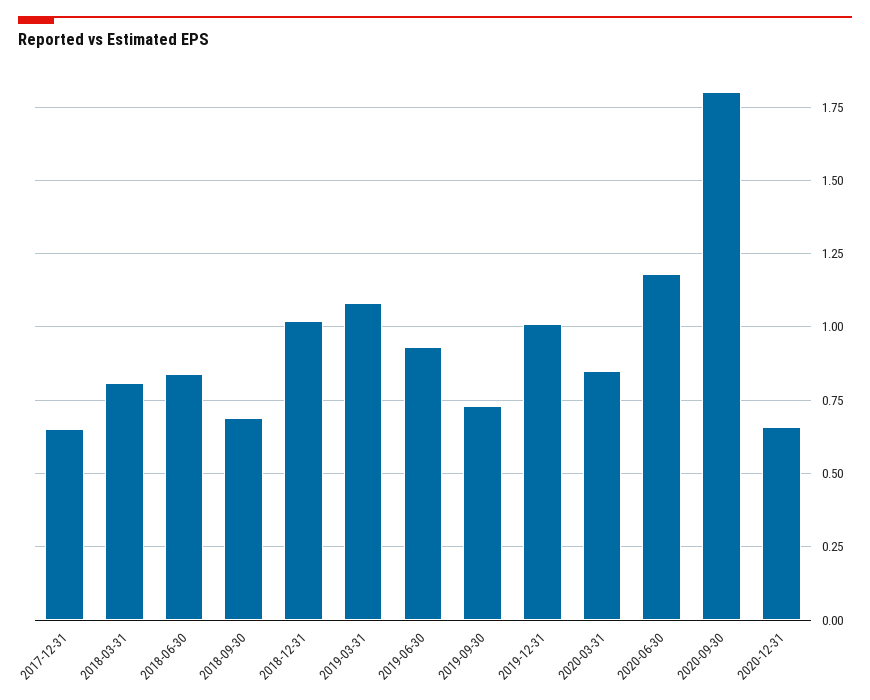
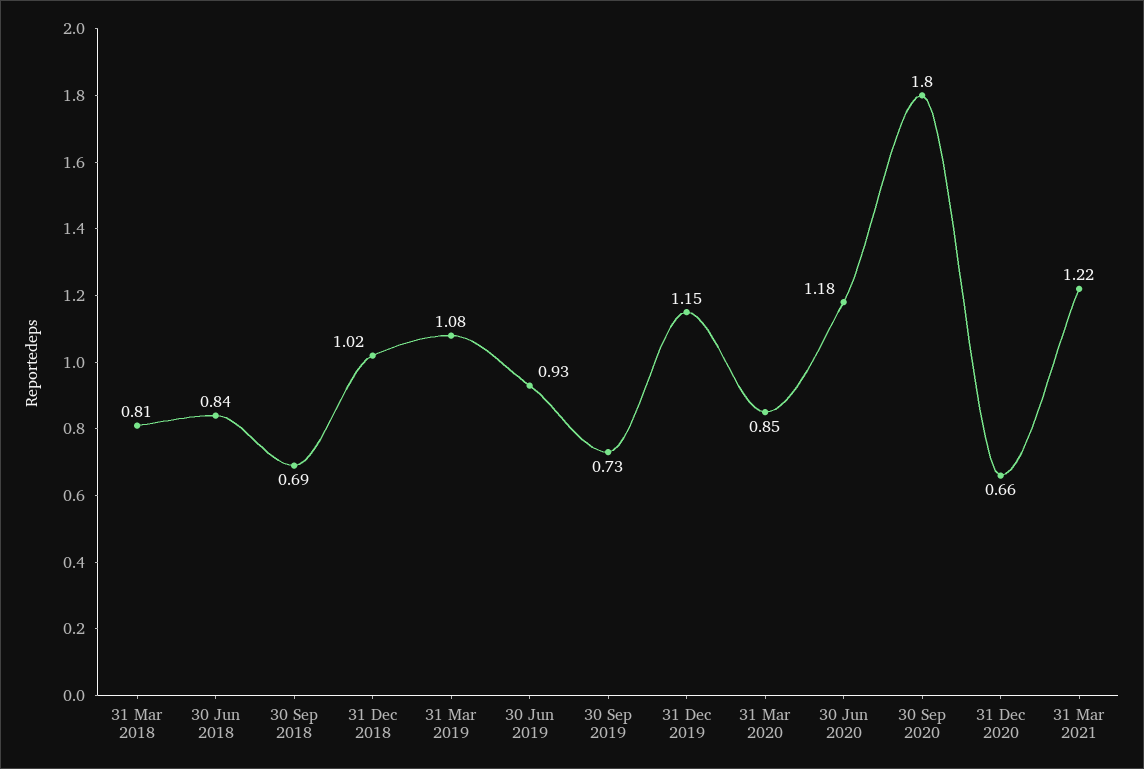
2017-12-31: 0.65 -> none
2019-12-31: 1 -> 1.15
31 Mar 2021: none -> 1.22

